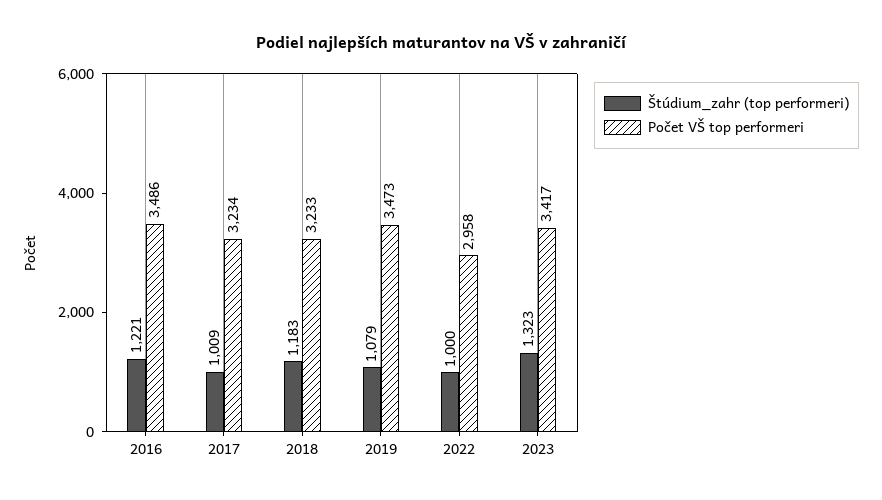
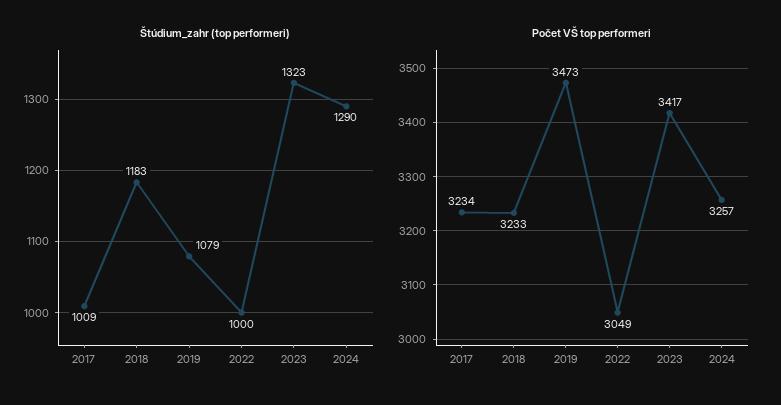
Štúdium_zahr (top performeri), 2016: 1221 -> none
Počet VŠ top performeri, 2016: 3486 -> none
Počet VŠ top performeri, 2022: 2958 -> 3049
Štúdium_zahr (top performeri), 2024: none -> 1290
Počet VŠ top performeri, 2024: none -> 3257

